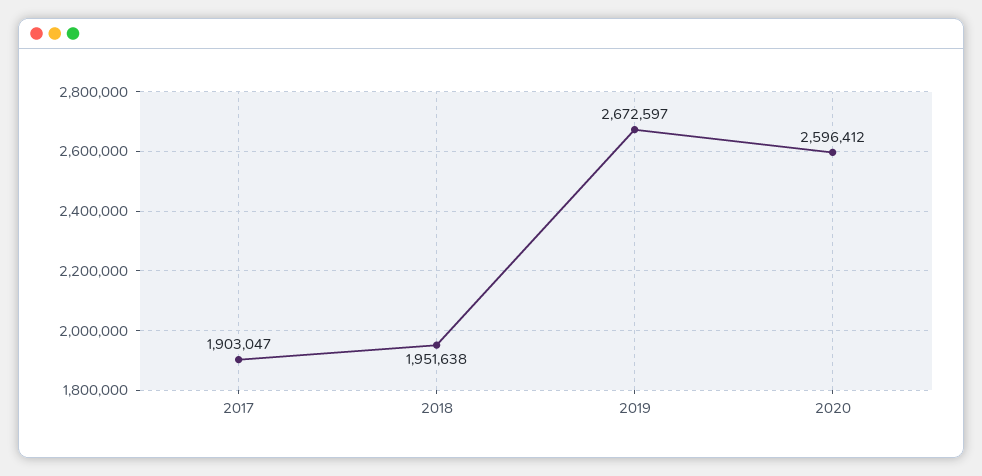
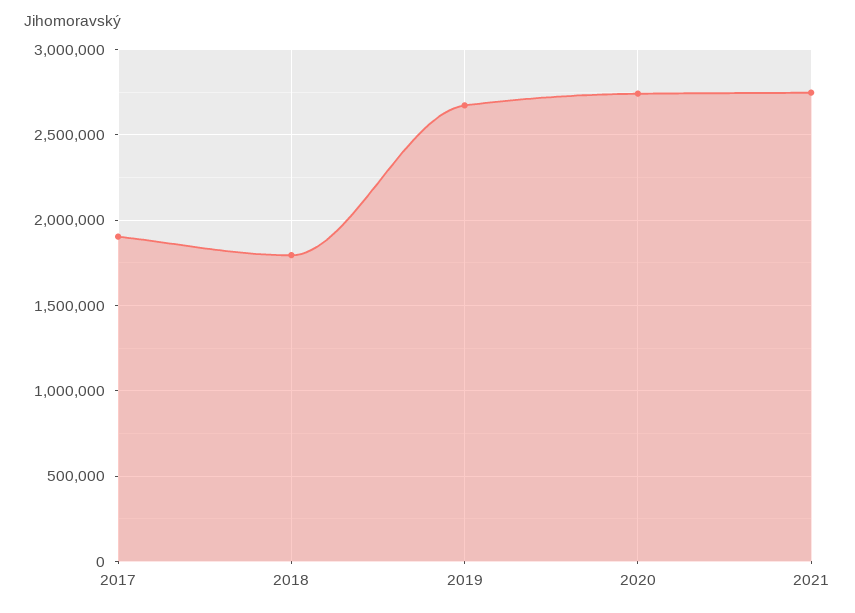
2018: 1951638 -> 1800000
2020: 2596412 -> 2750000
2021: none -> 2750000

